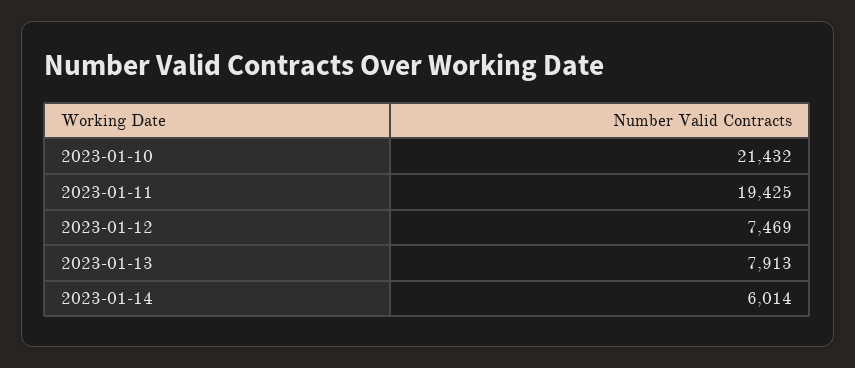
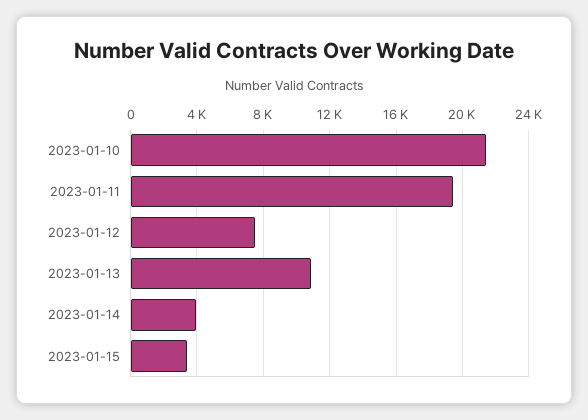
2023-01-13: 7913 -> 11000
2023-01-14: 6014 -> 4000
2023-01-15: none -> 3500

